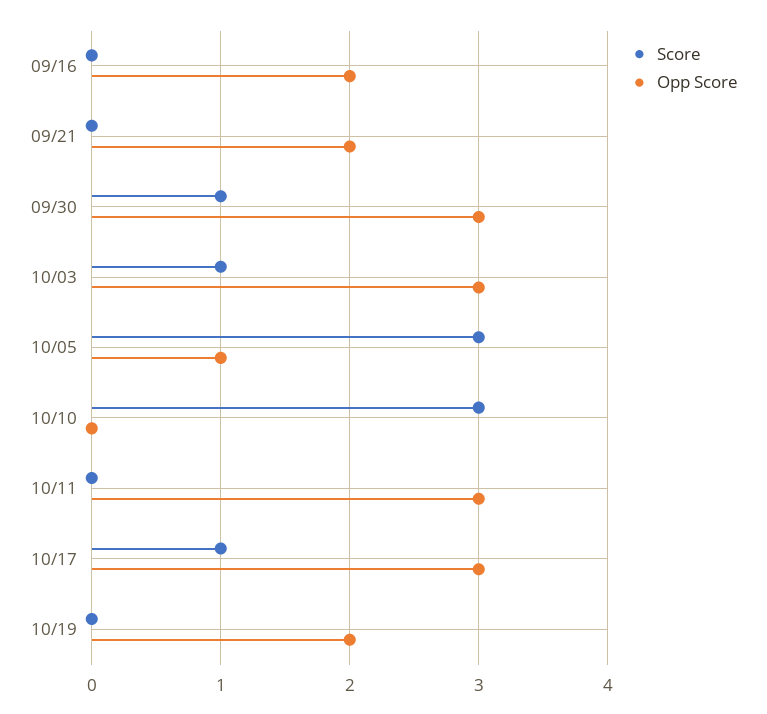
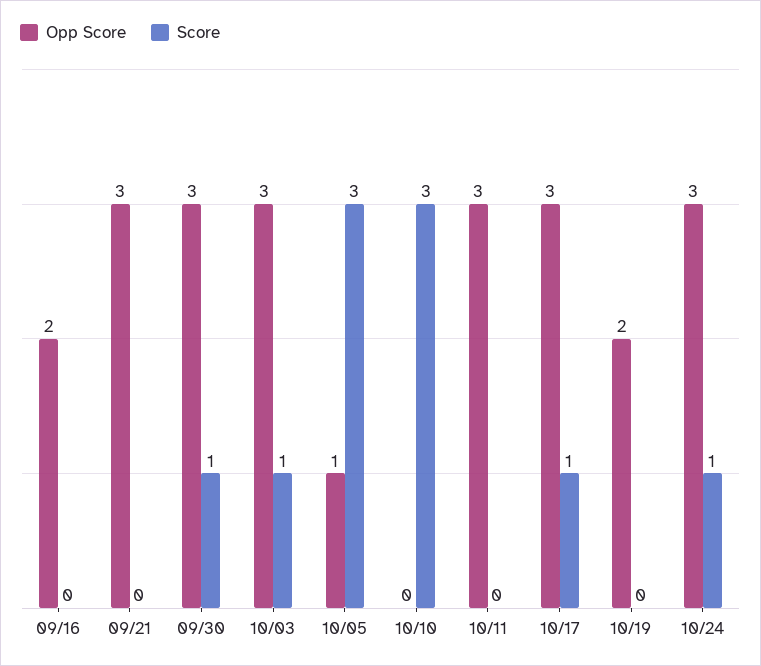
Opp Score, 09/21: 2 -> 3
Opp Score, 10/24: none -> 3
Score, 10/24: none -> 1

